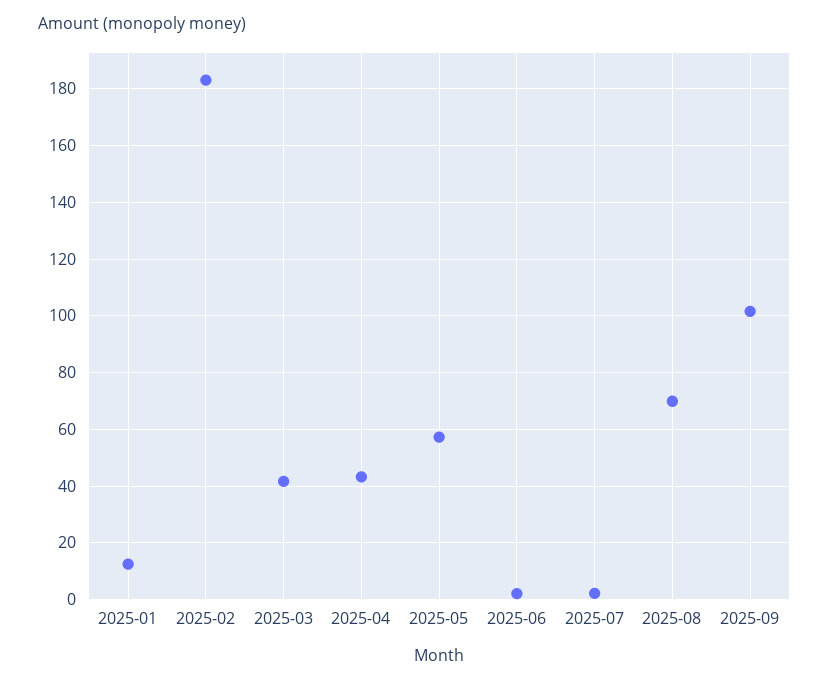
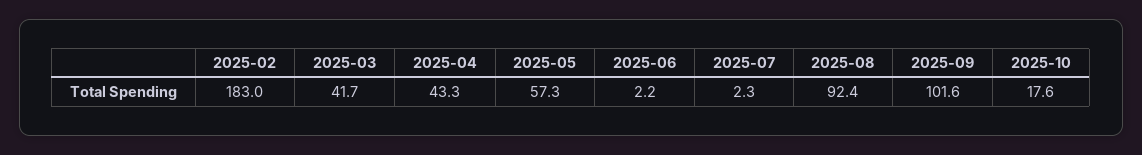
2025-01: 12.5 -> none
2025-08: 70 -> 92.4
2025-10: none -> 17.6

